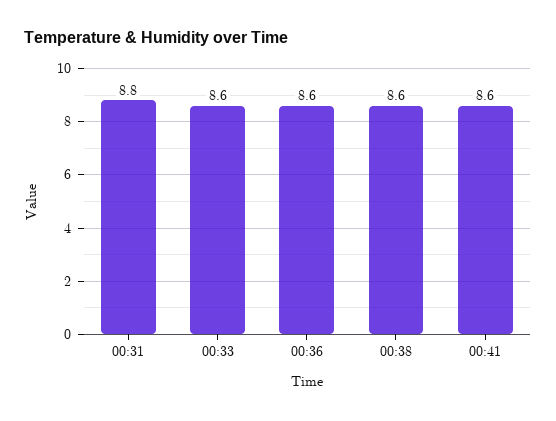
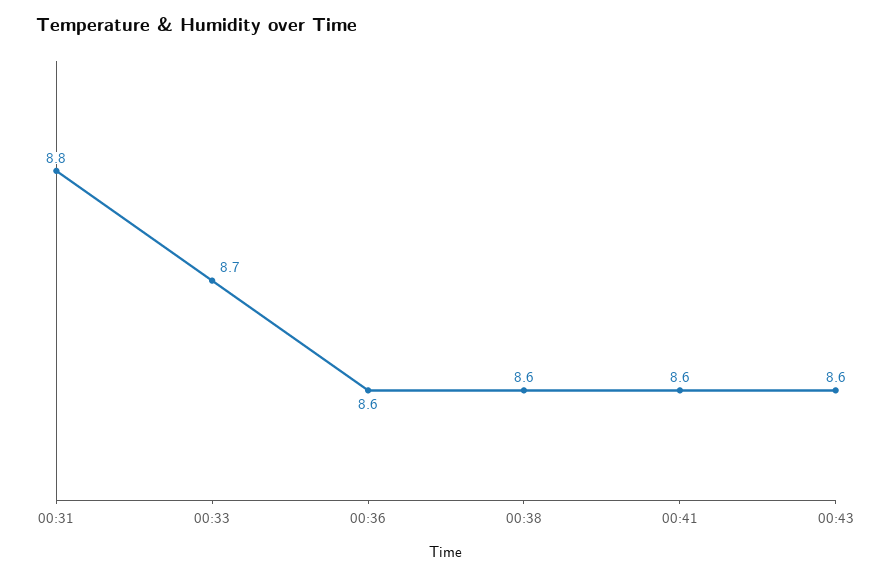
00:33: 8.6 -> 8.7
00:43: none -> 8.6

